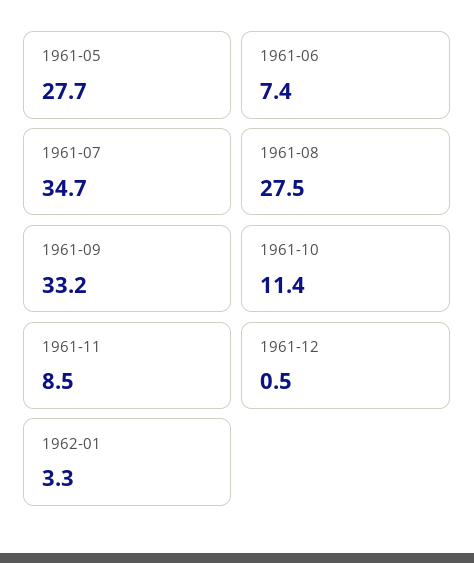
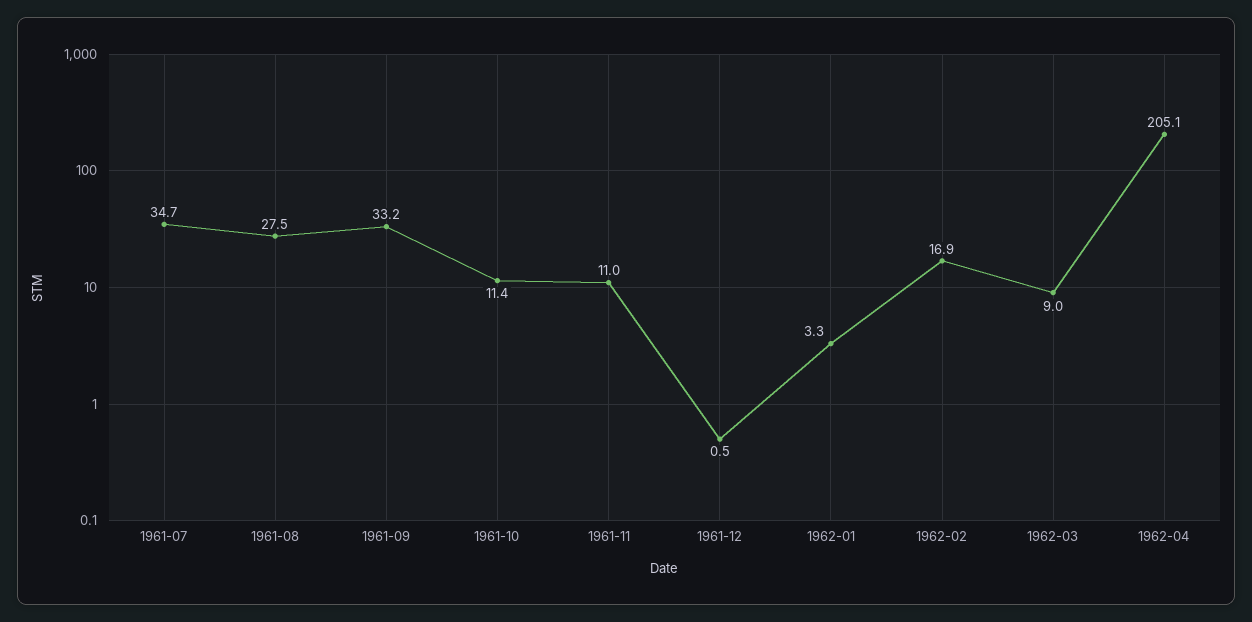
1961-05: 27.7 -> none
1961-06: 7.4 -> none
1961-11: 8.5 -> 11
1962-02: none -> 16.9
1962-03: none -> 9
1962-04: none -> 205.1

